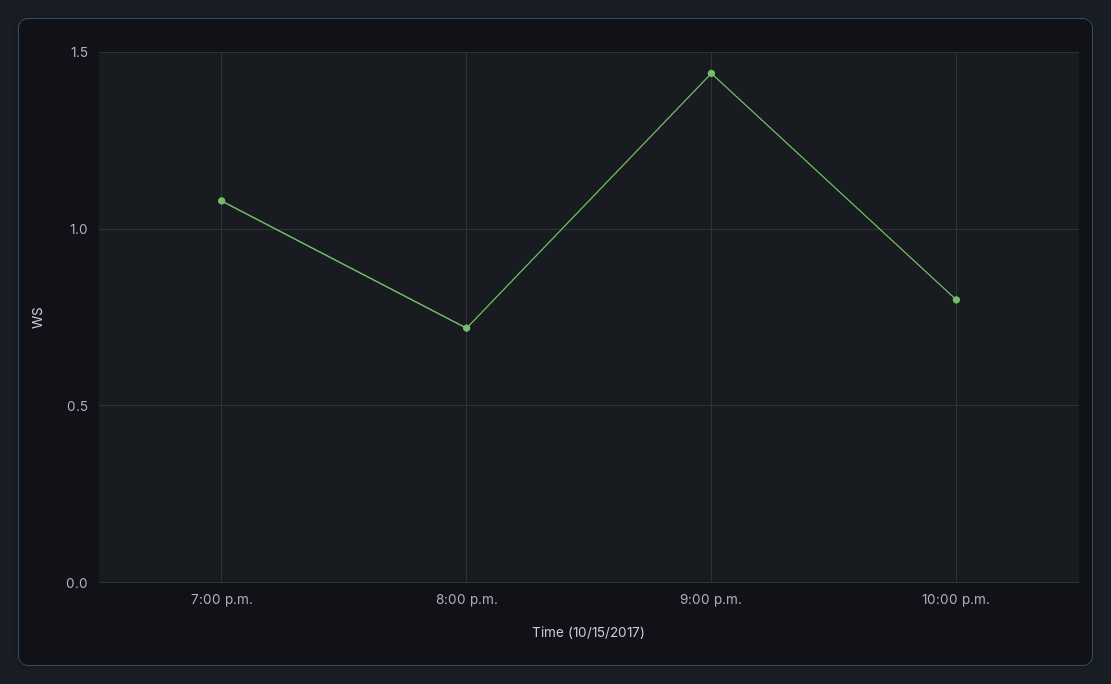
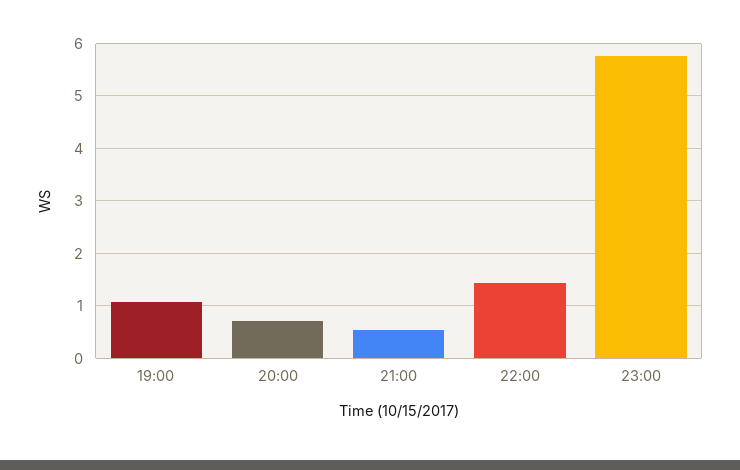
9:00 p.m.: 1.45 -> 0.6
10:00 p.m.: 0.8 -> 1.4
23:00: none -> 5.8

